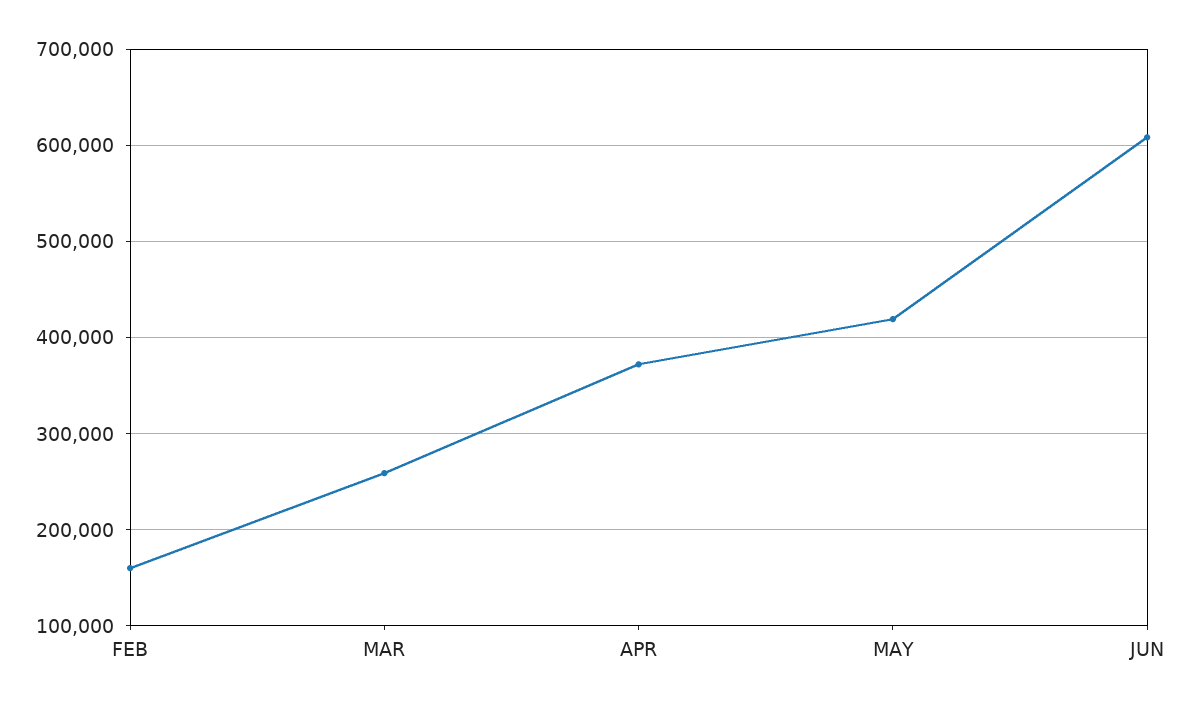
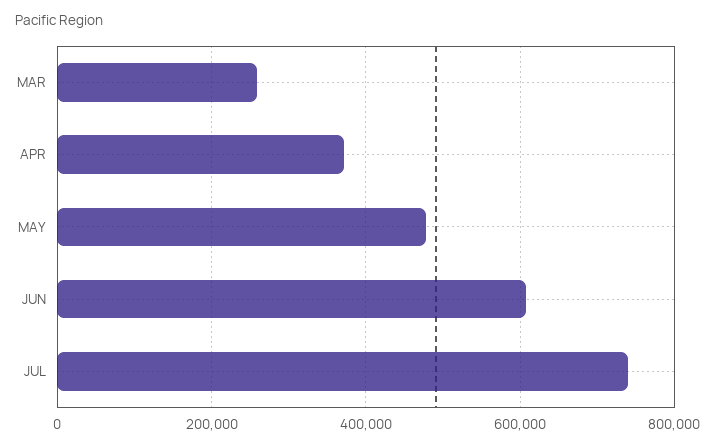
FEB: 160000 -> none
MAY: 420000 -> 480000
JUL: none -> 740000

